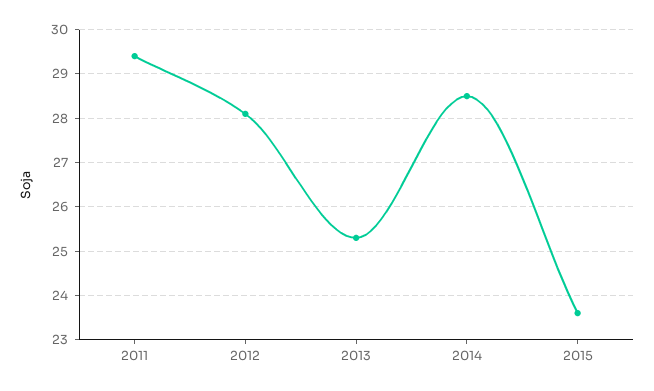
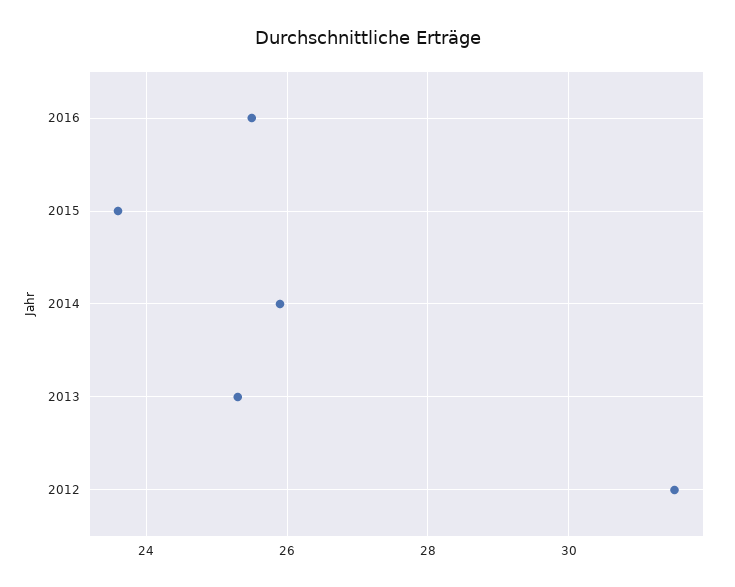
2011: 29.5 -> none
2012: 28 -> 31.5
2014: 28.5 -> 26
2016: none -> 25.5

